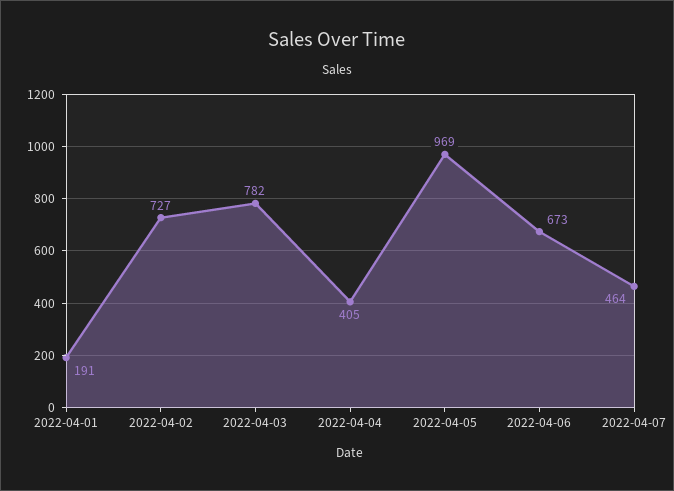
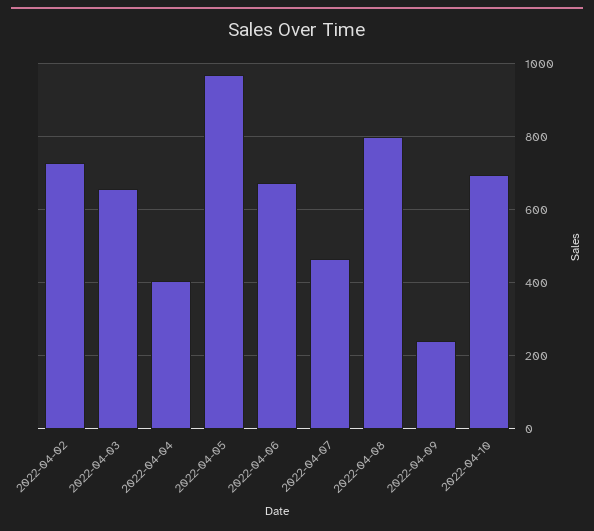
2022-04-01: 191 -> none
2022-04-03: 782 -> 660
2022-04-08: none -> 800
2022-04-09: none -> 240
2022-04-10: none -> 700

